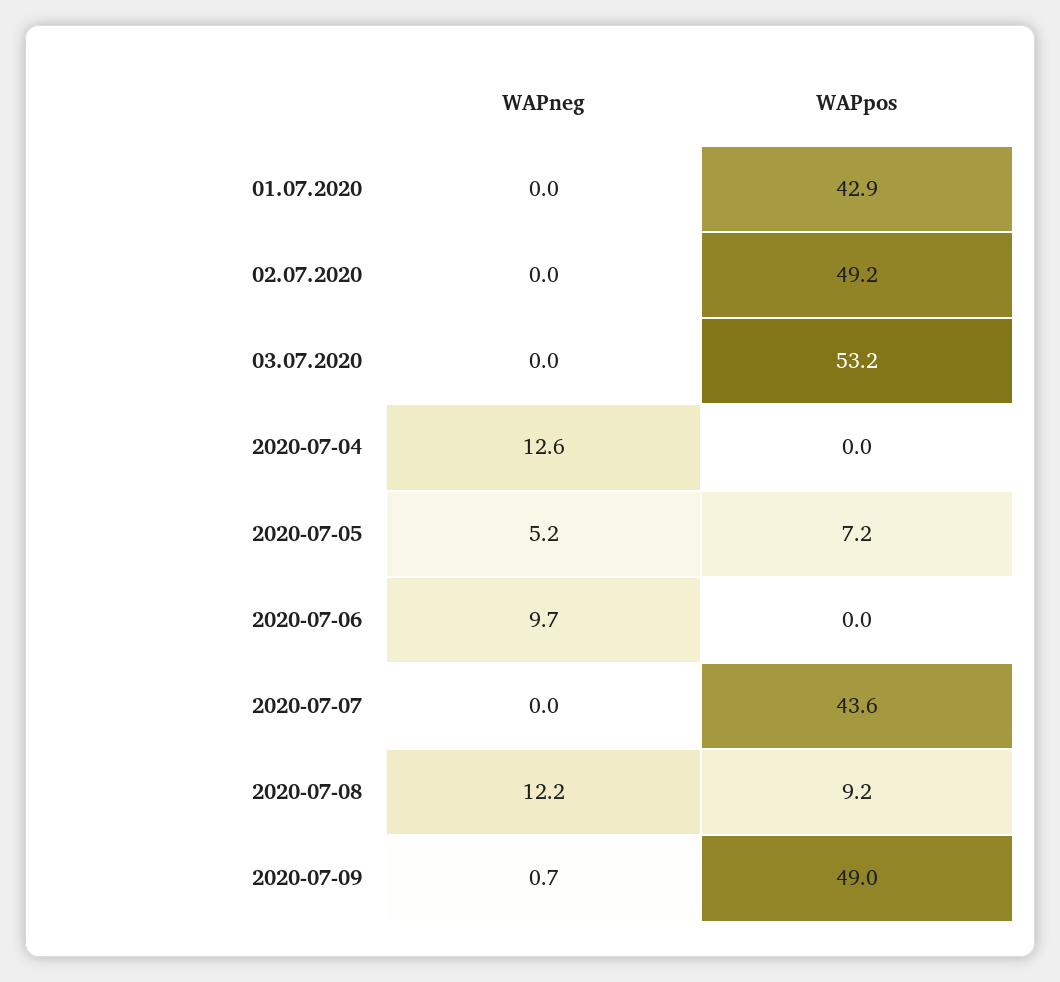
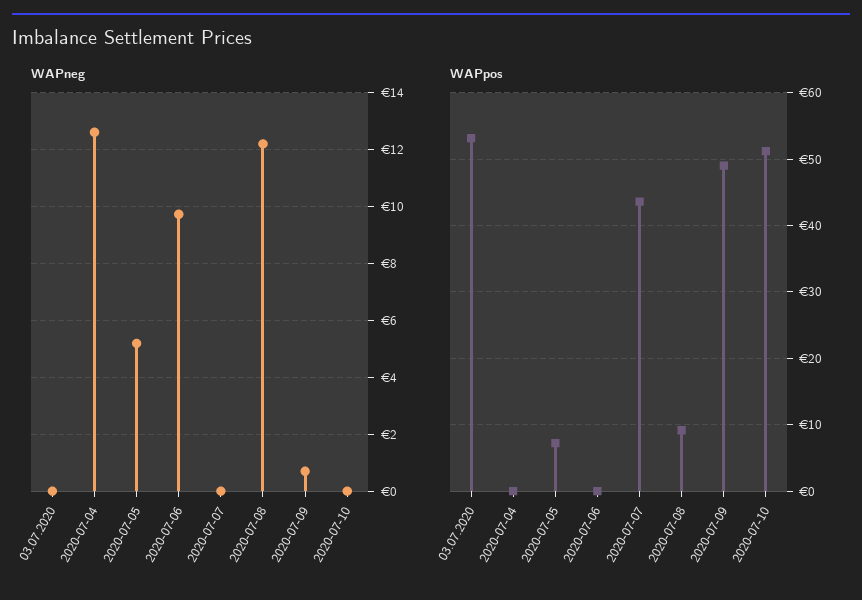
WAPneg, 01.07.2020: 0 -> none
WAPpos, 01.07.2020: 42.9 -> none
WAPneg, 02.07.2020: 0 -> none
WAPpos, 02.07.2020: 49.2 -> none
WAPneg, 2020-07-10: none -> 0
WAPpos, 2020-07-10: none -> 51

